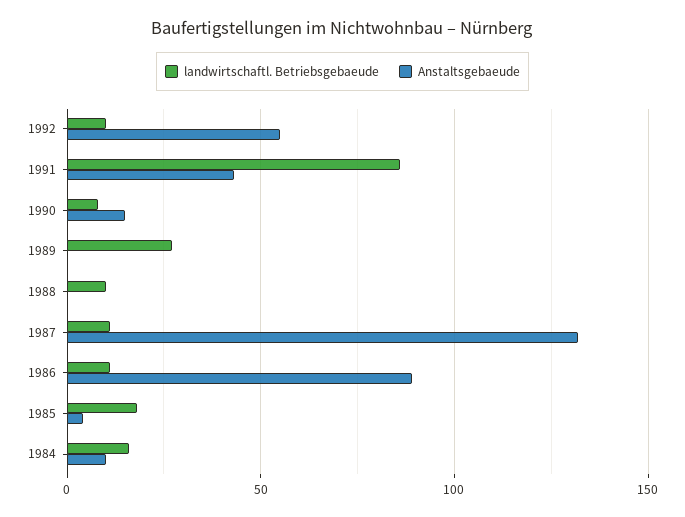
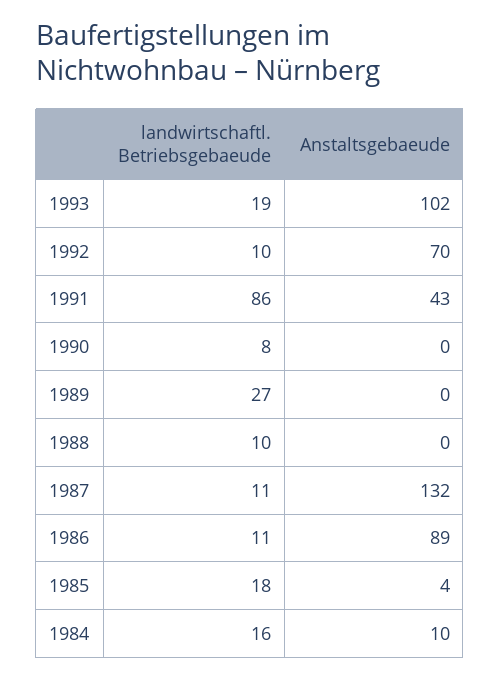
Anstaltsgebaeude, 1992: 55 -> 70
Anstaltsgebaeude, 1990: 15 -> 0
landwirtschaftl. Betriebsgebaeude, 1993: none -> 19
Anstaltsgebaeude, 1993: none -> 102

